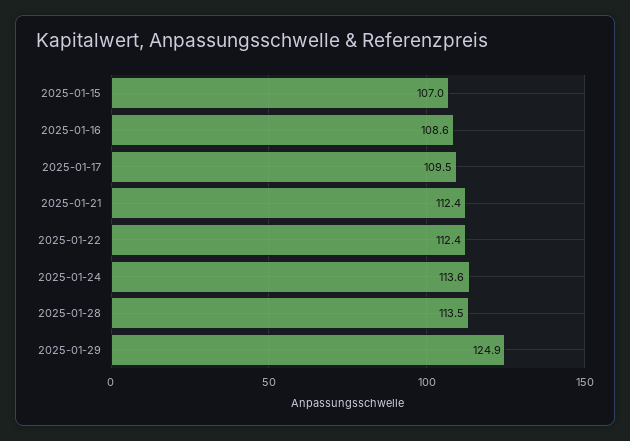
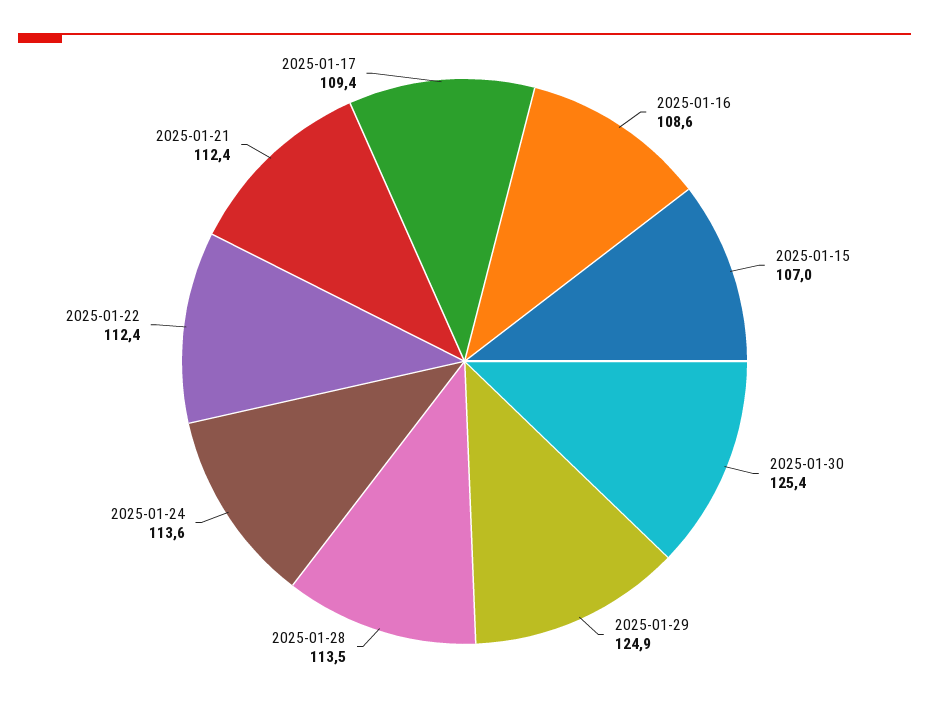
2025-01-17: 109.5 -> 109.4
2025-01-30: none -> 125.4

